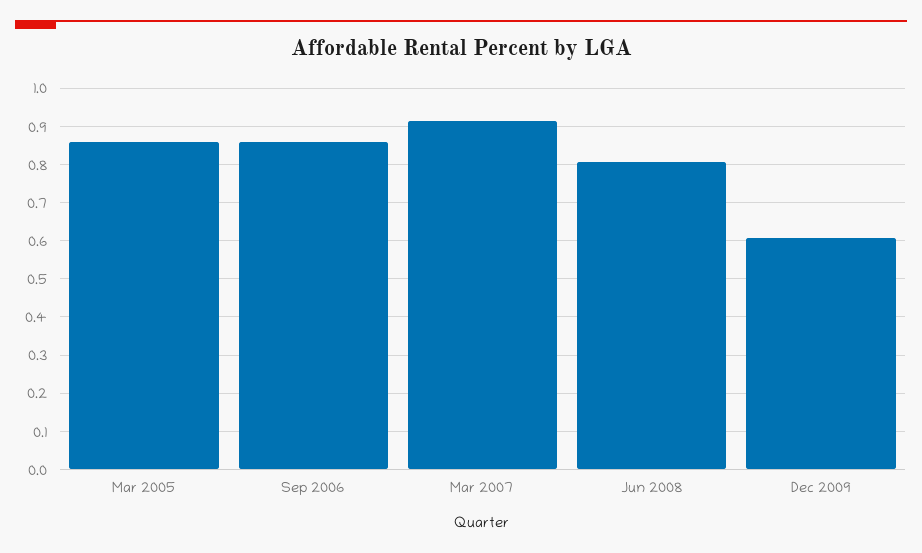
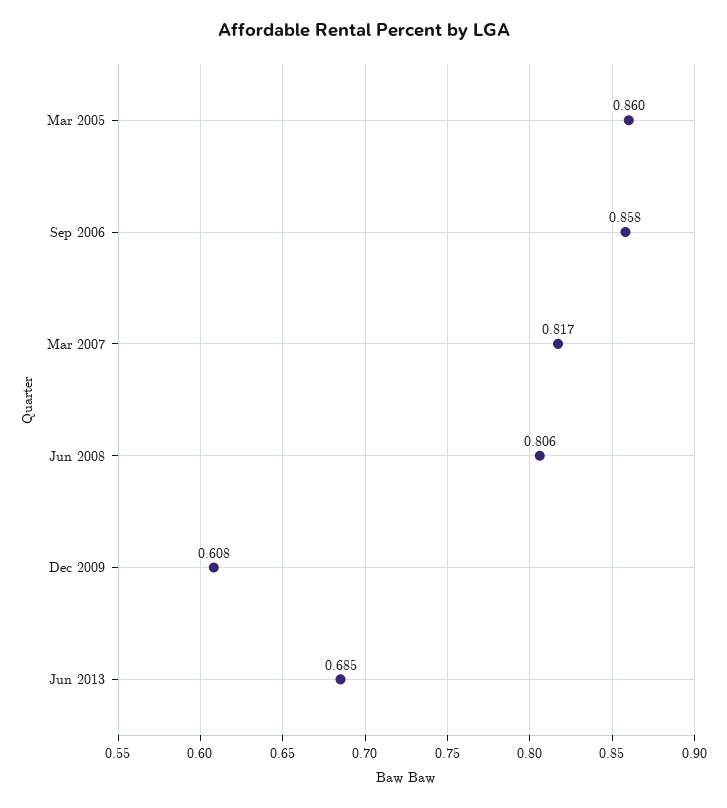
Mar 2007: 0.92 -> 0.817
Jun 2013: none -> 0.685

